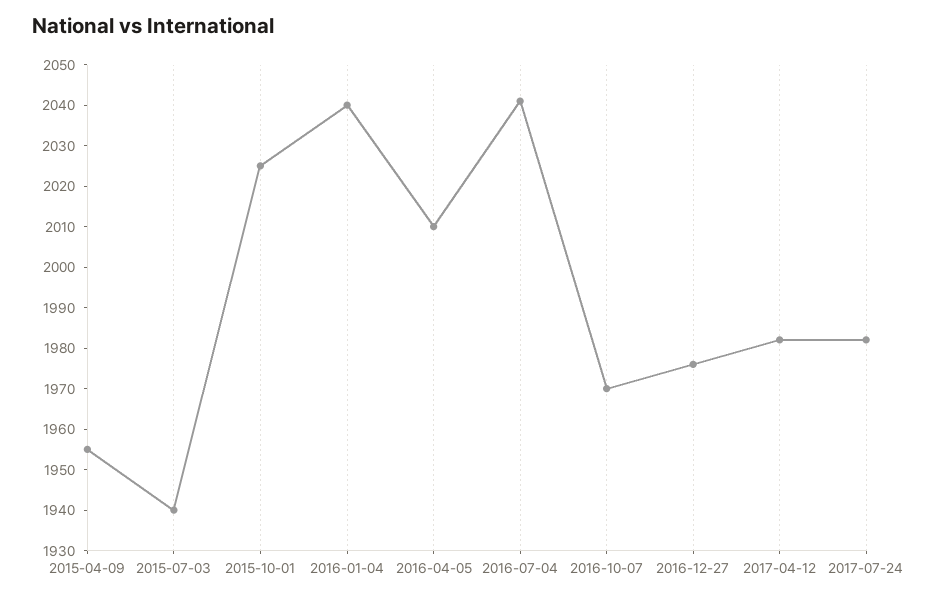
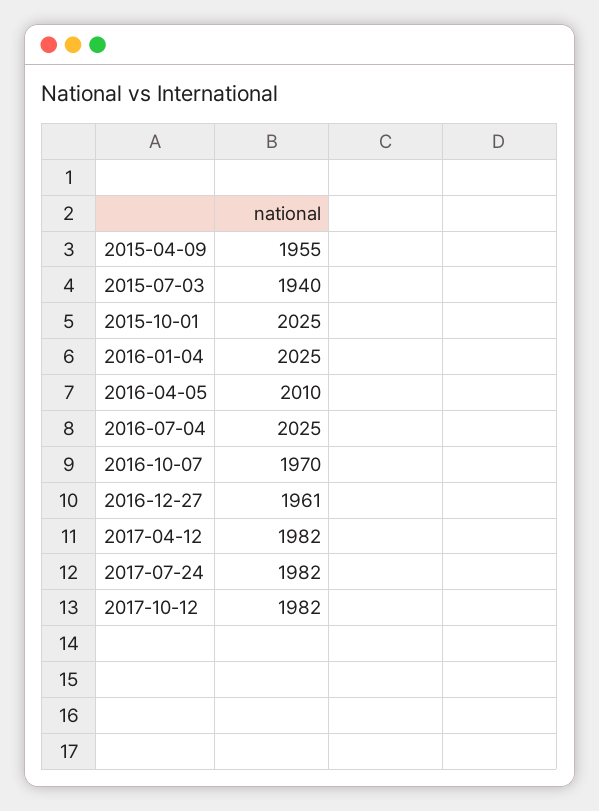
2016-01-04: 2040 -> 2025
2016-07-04: 2040 -> 2025
2016-12-27: 1975 -> 1961
2017-10-12: none -> 1982

